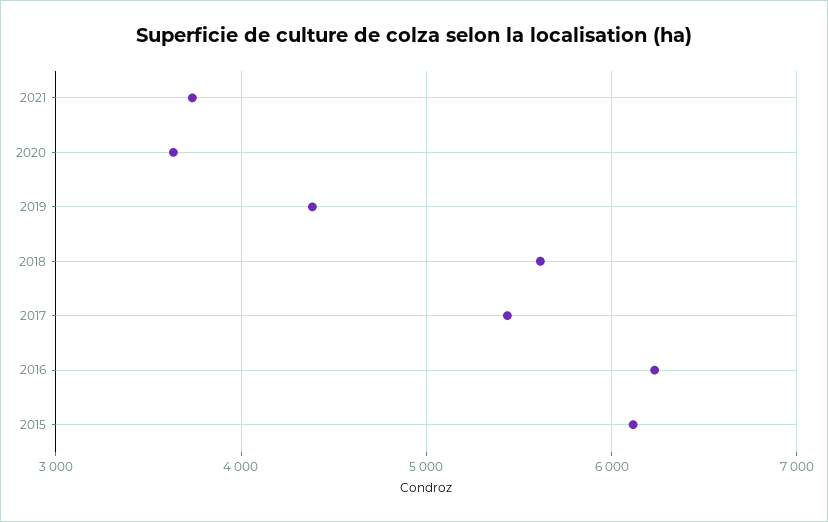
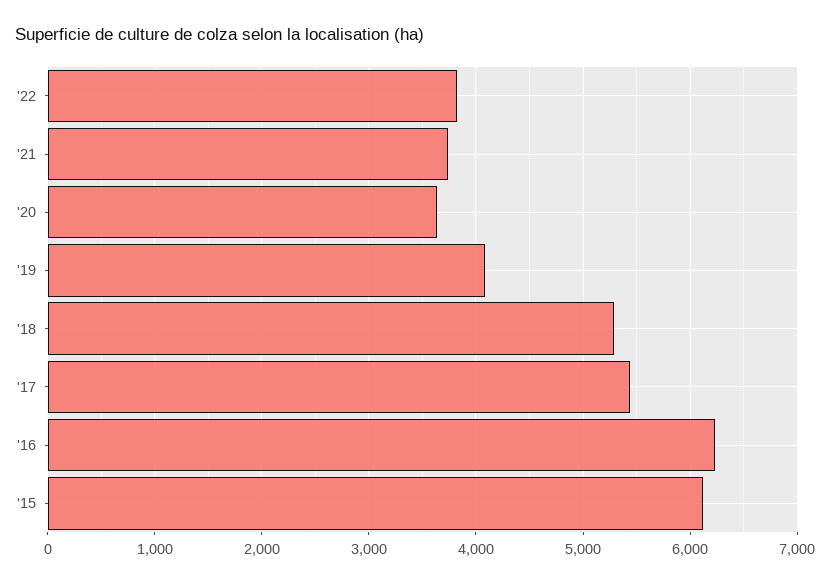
2019: 4400 -> 4100
2018: 5600 -> 5300
'22: none -> 3800

